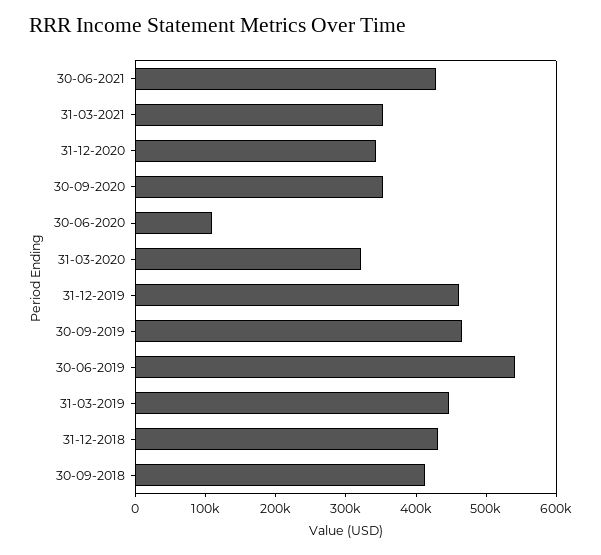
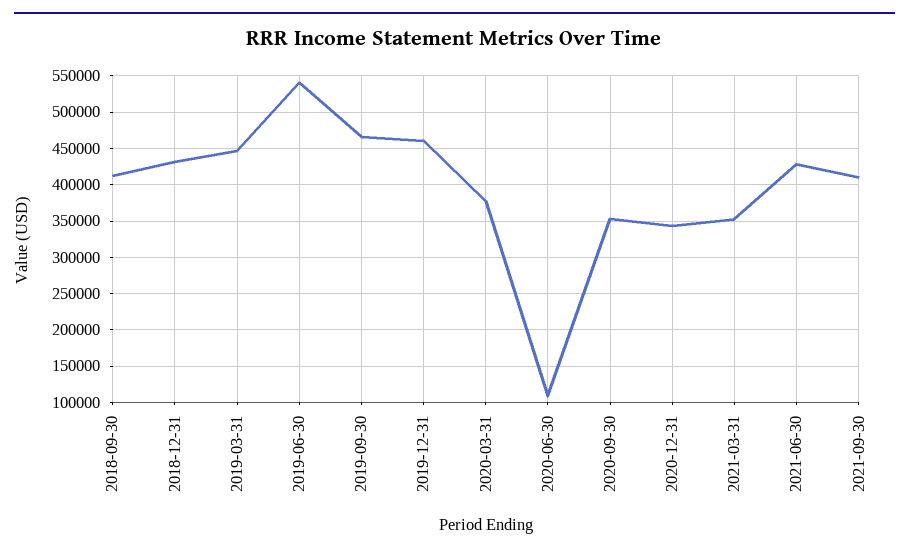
31-03-2020: 320000 -> 380000
2021-09-30: none -> 410000

